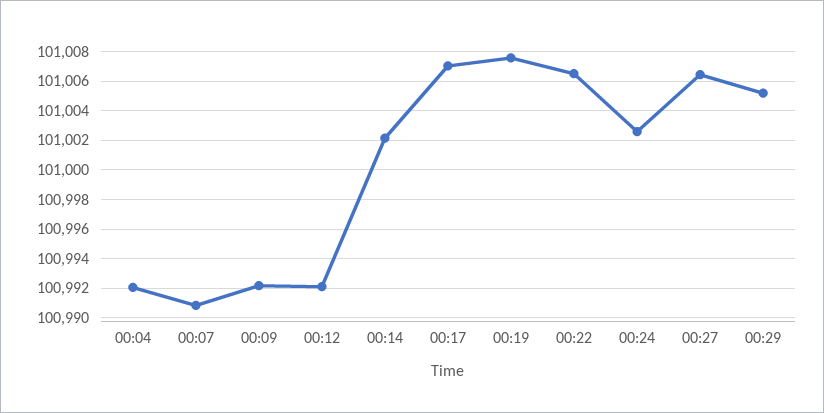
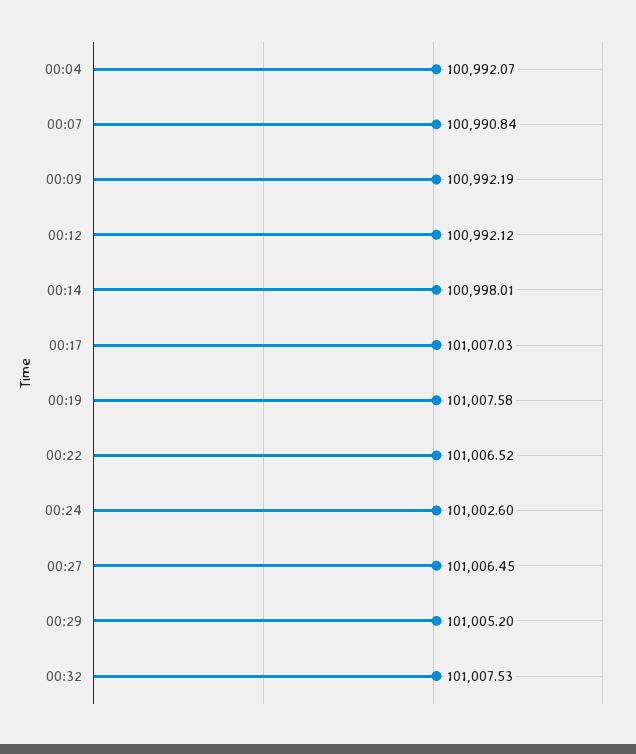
00:14: 101002 -> 100998.01
00:32: none -> 101007.53

